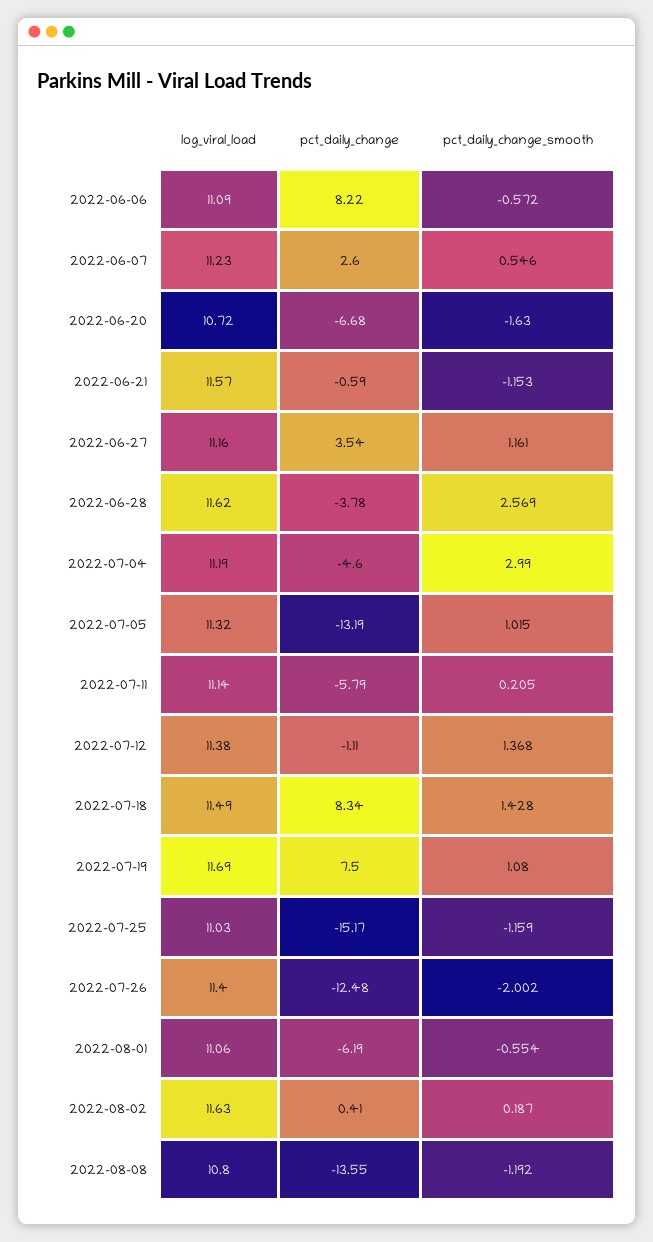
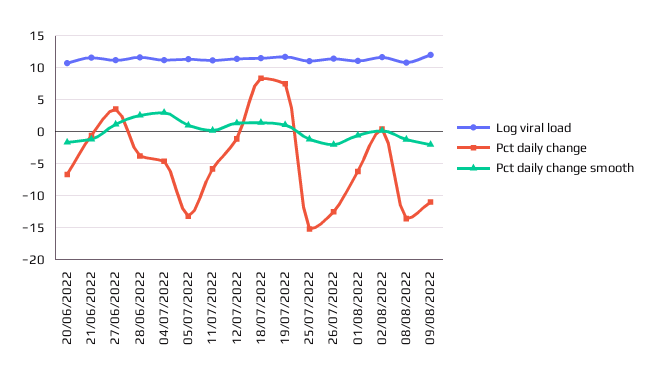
log_viral_load, 2022-06-06: 11.09 -> none
pct_daily_change, 2022-06-06: 8.22 -> none
pct_daily_change_smooth, 2022-06-06: -0.572 -> none
log_viral_load, 2022-06-07: 11.23 -> none
pct_daily_change, 2022-06-07: 2.6 -> none
pct_daily_change_smooth, 2022-06-07: 0.546 -> none
log_viral_load, 09/08/2022: none -> 12
pct_daily_change, 09/08/2022: none -> -11
pct_daily_change_smooth, 09/08/2022: none -> -2

